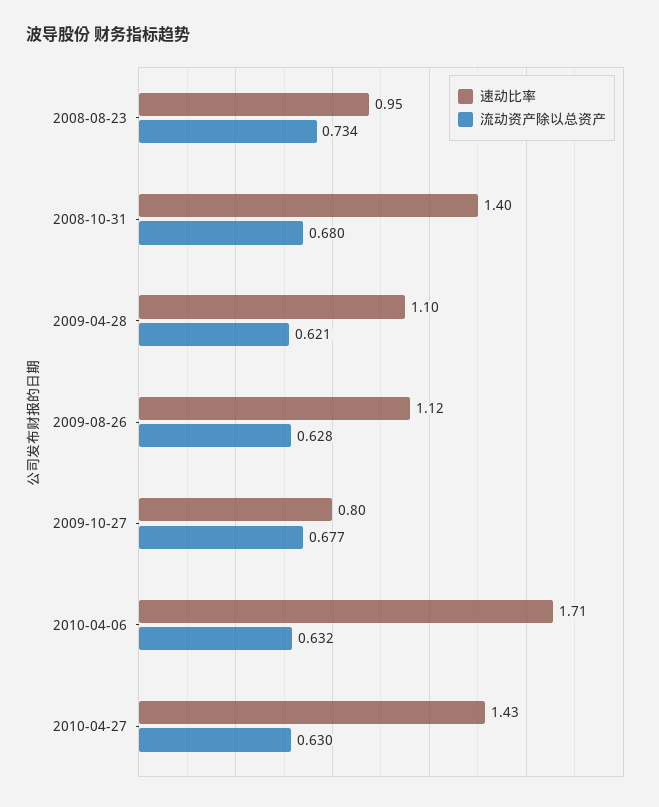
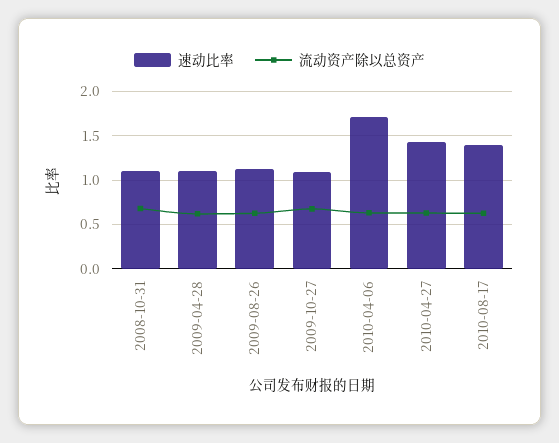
速动比率, 2008-08-23: 0.95 -> none
流动资产除以总资产, 2008-08-23: 0.734 -> none
速动比率, 2008-10-31: 1.4 -> 1.1
速动比率, 2009-10-27: 0.8 -> 1.1
速动比率, 2010-08-17: none -> 1.4
流动资产除以总资产, 2010-08-17: none -> 0.6

